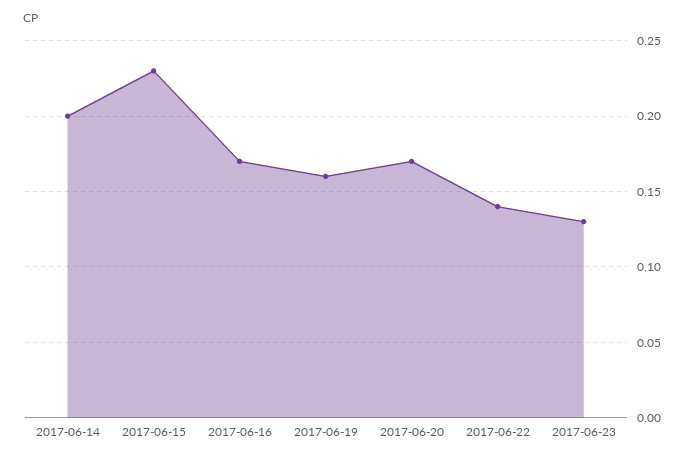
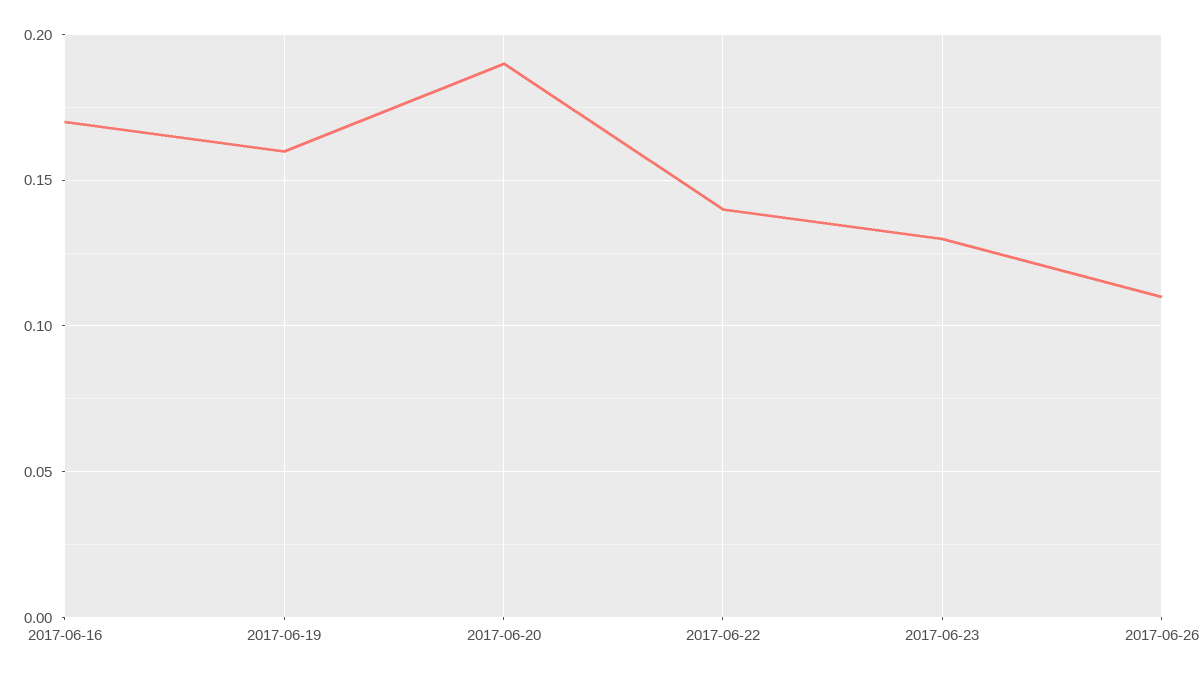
2017-06-14: 0.2 -> none
2017-06-15: 0.23 -> none
2017-06-20: 0.17 -> 0.19
2017-06-26: none -> 0.11

